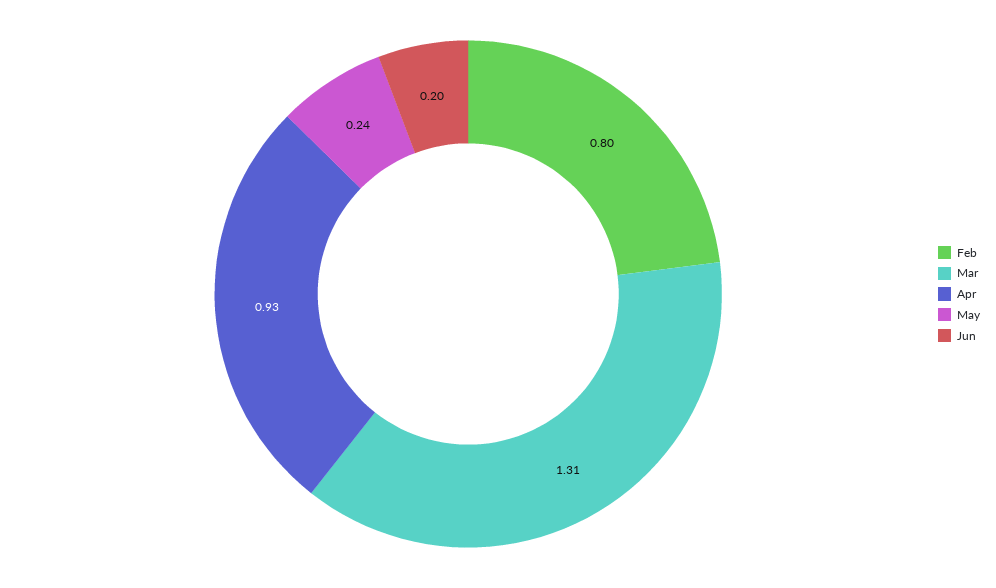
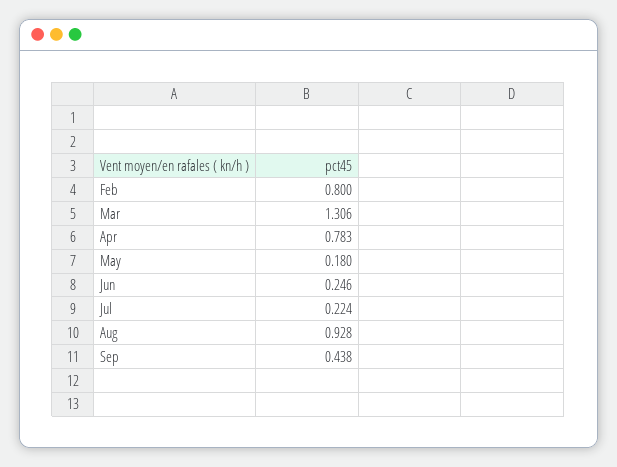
Apr: 0.93 -> 0.783
May: 0.24 -> 0.18
Jun: 0.2 -> 0.246
Jul: none -> 0.224
Aug: none -> 0.928
Sep: none -> 0.438

